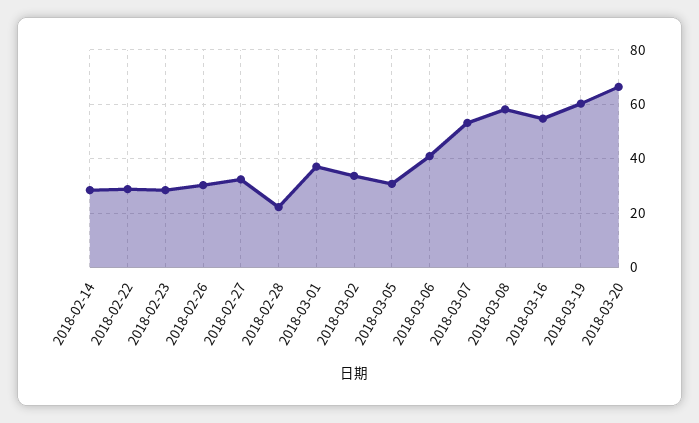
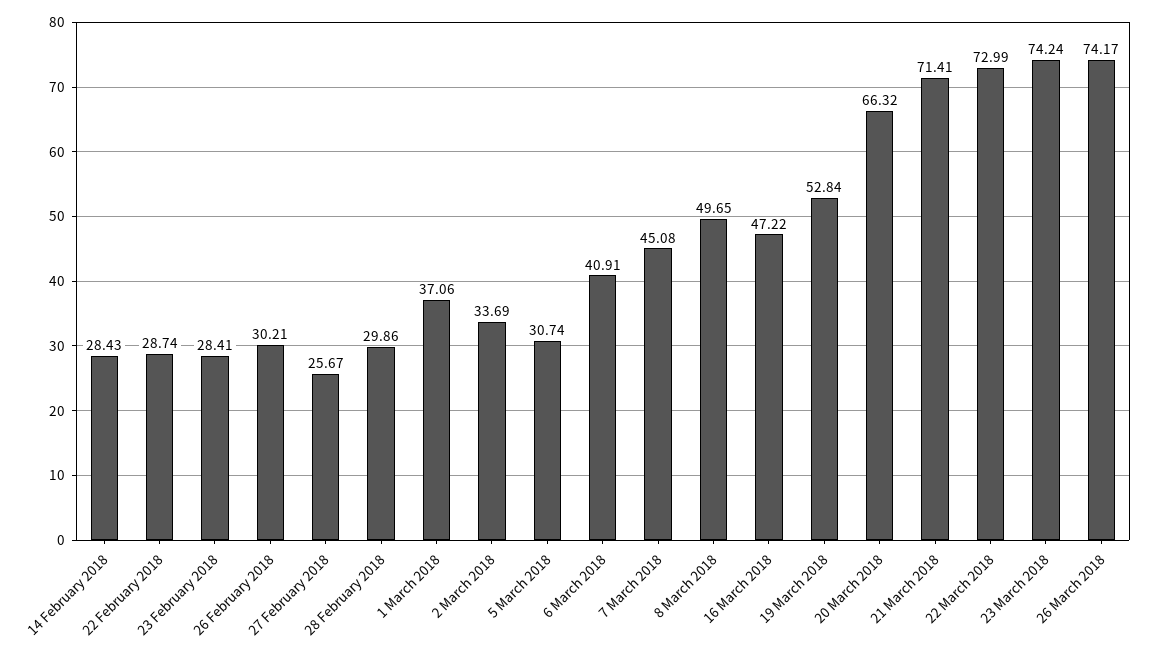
2018-02-27: 32.5 -> 25.67
2018-02-28: 22.5 -> 29.86
2018-03-07: 52.5 -> 45.08
2018-03-08: 57.5 -> 49.65
2018-03-16: 55 -> 47.22
2018-03-19: 60 -> 52.84
21 March 2018: none -> 71.41
22 March 2018: none -> 72.99
23 March 2018: none -> 74.24
26 March 2018: none -> 74.17

